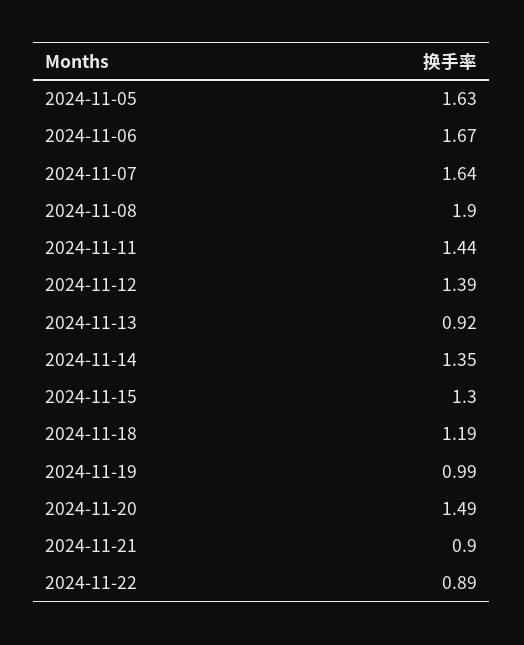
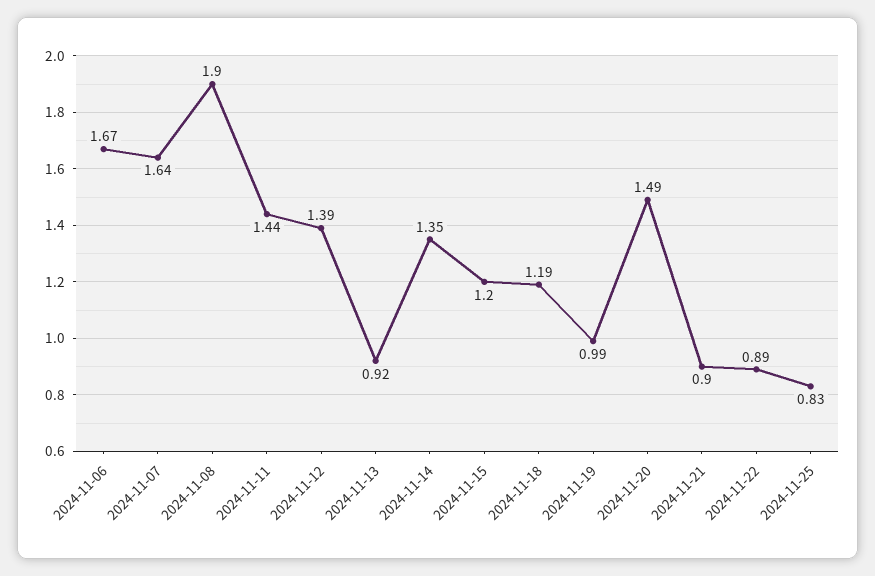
2024-11-05: 1.63 -> none
2024-11-15: 1.3 -> 1.2
2024-11-25: none -> 0.83

